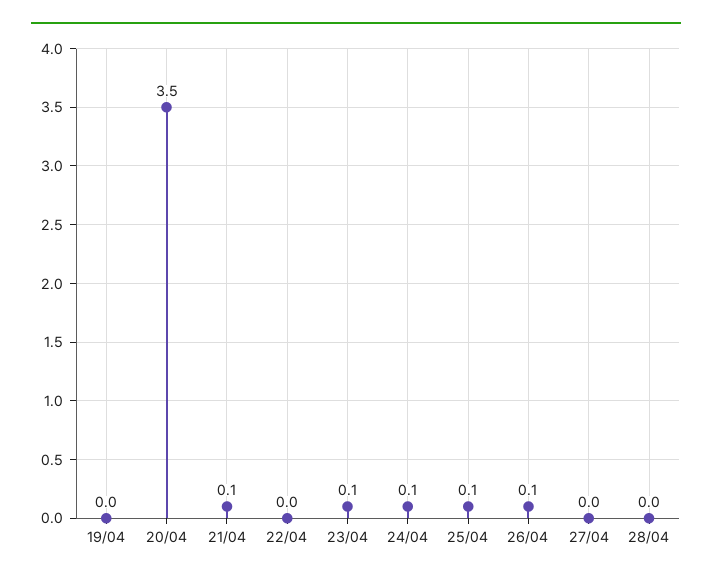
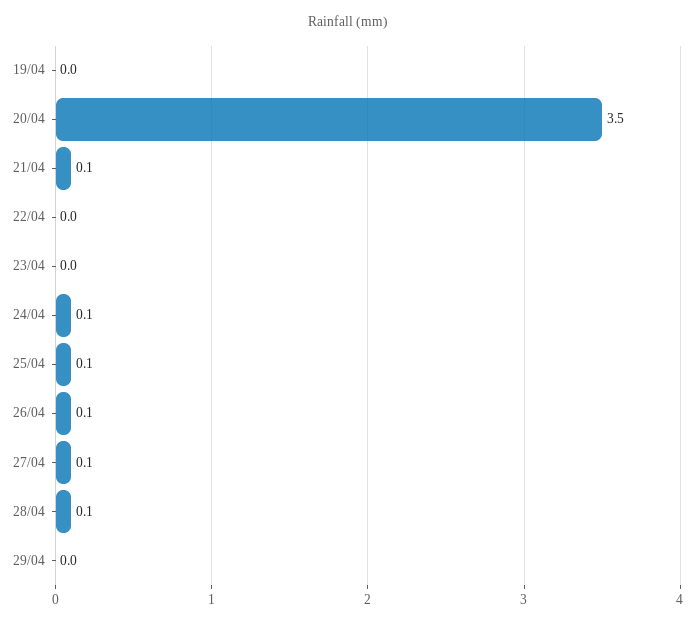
23/04: 0.1 -> 0
27/04: 0 -> 0.1
28/04: 0 -> 0.1
29/04: none -> 0

